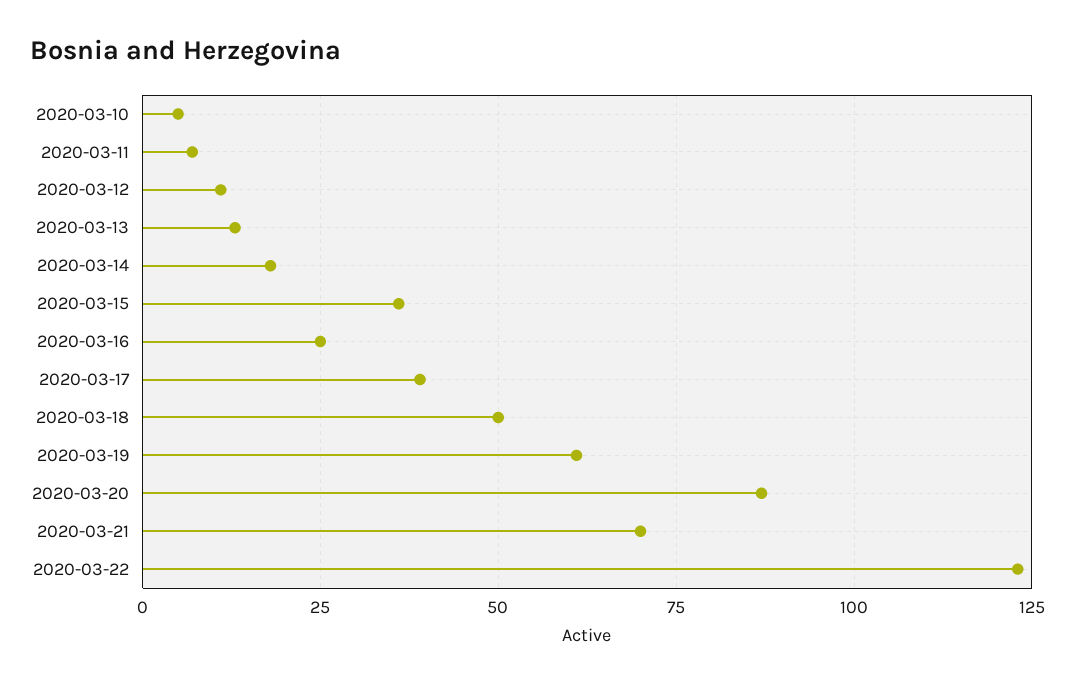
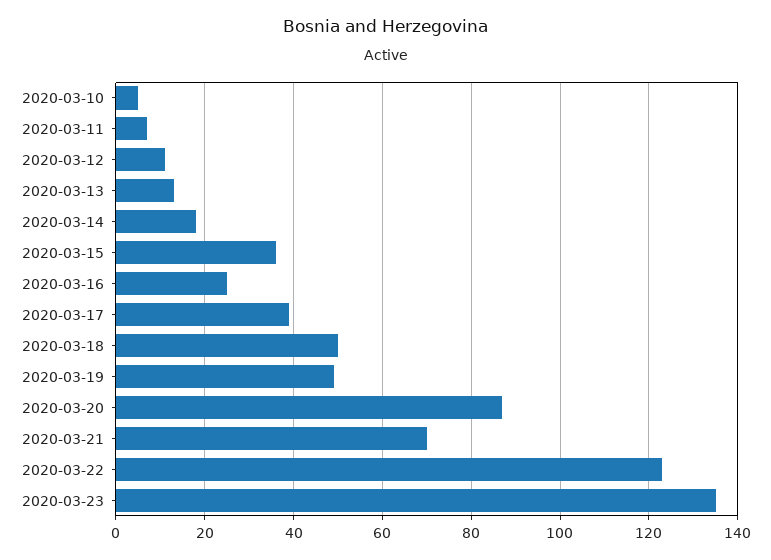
2020-03-19: 60 -> 50
2020-03-23: none -> 135

